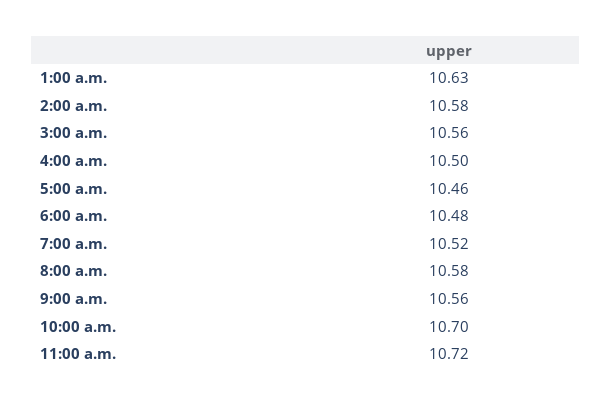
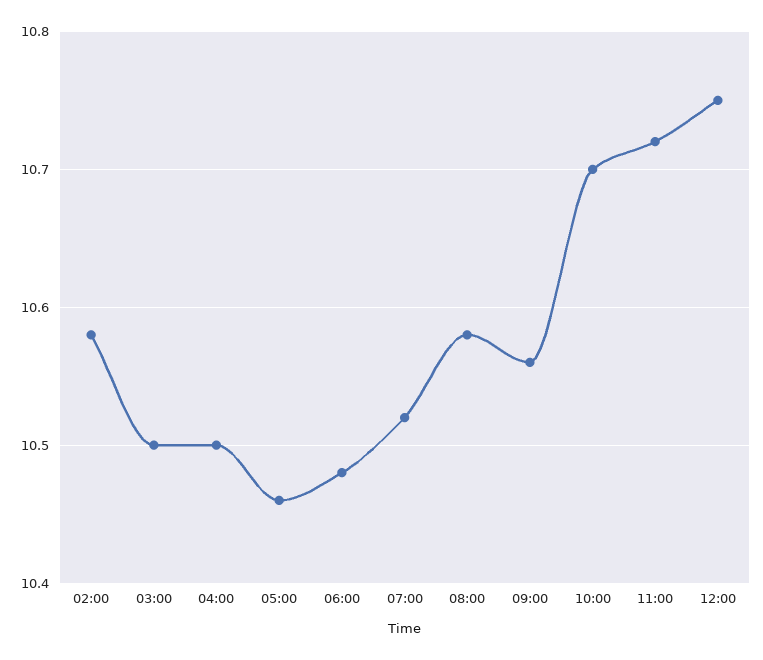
1:00 a.m.: 10.63 -> none
3:00 a.m.: 10.56 -> 10.5
12:00: none -> 10.75

